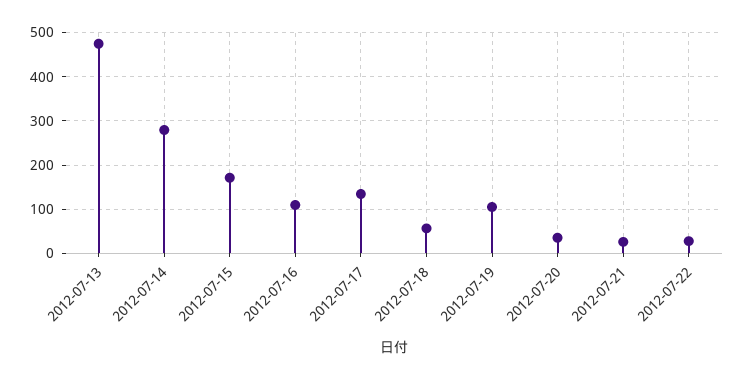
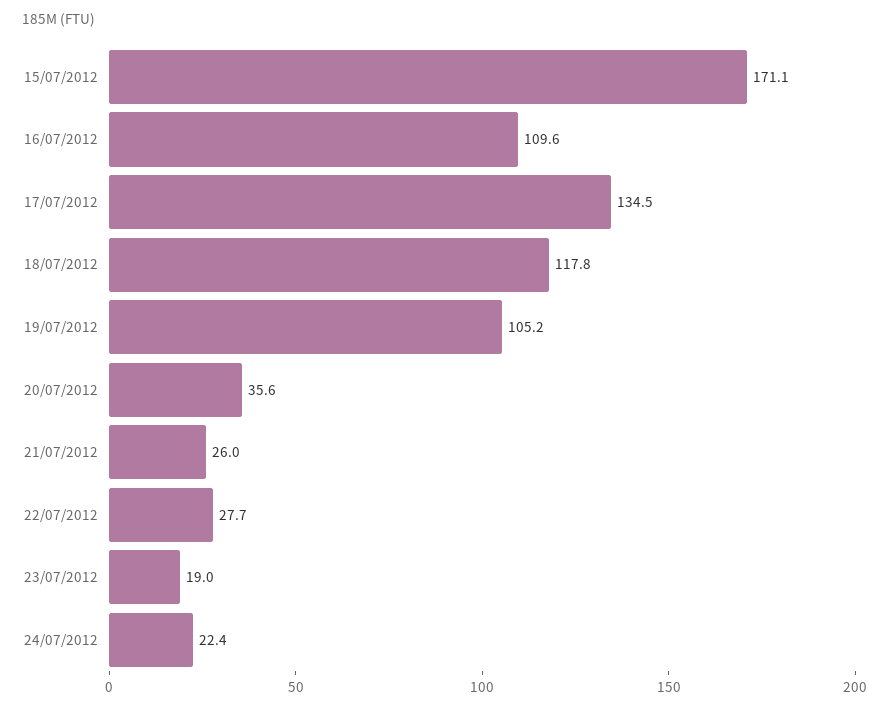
2012-07-13: 480 -> none
2012-07-14: 280 -> none
2012-07-18: 60 -> 117.8
23/07/2012: none -> 19
24/07/2012: none -> 22.4

